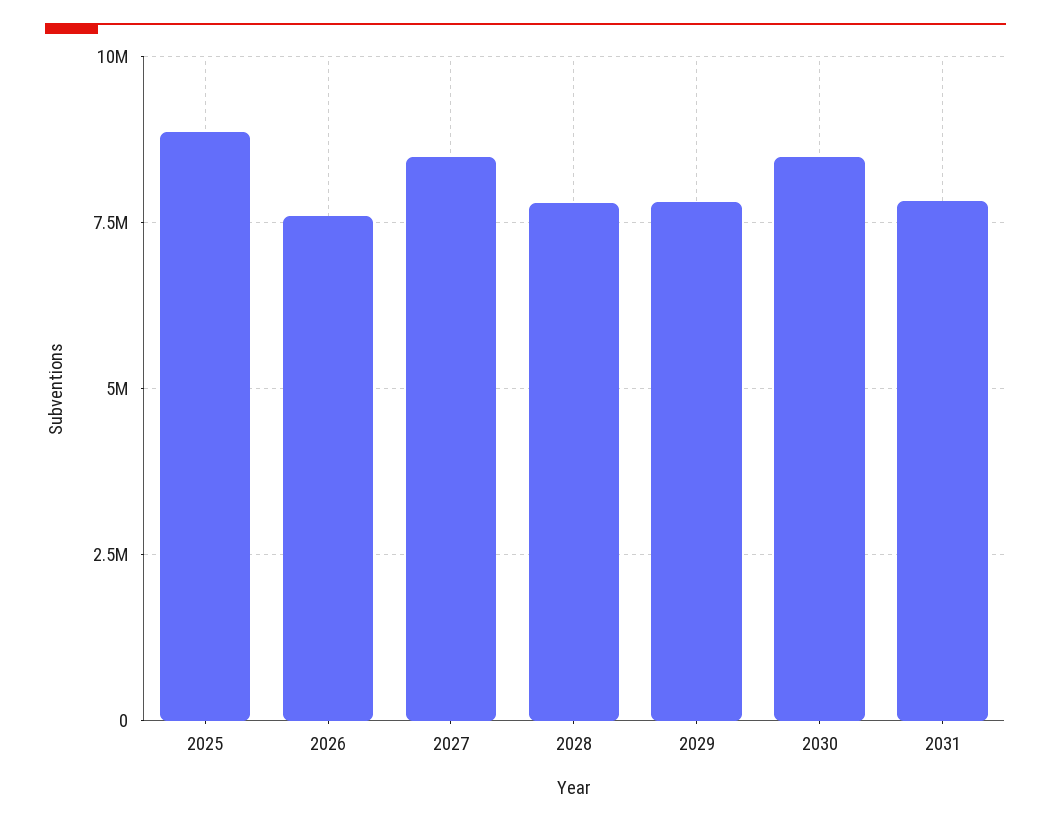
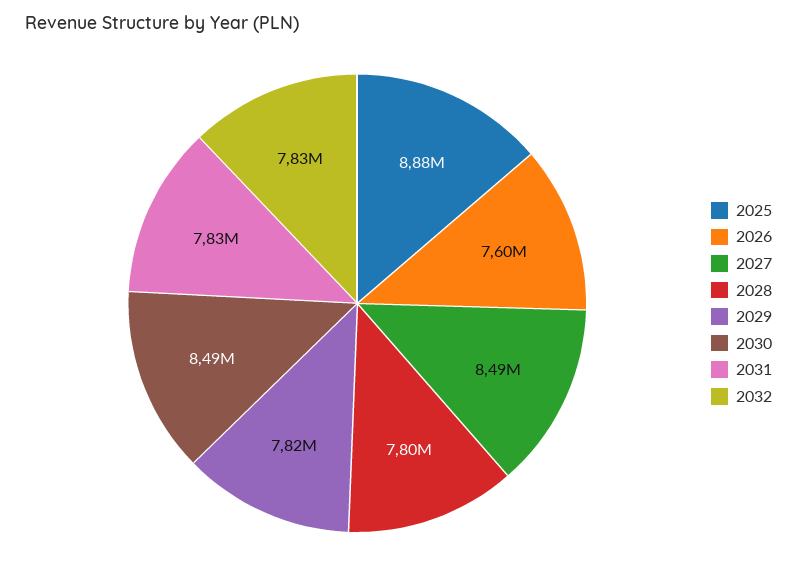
2032: none -> 7830000

